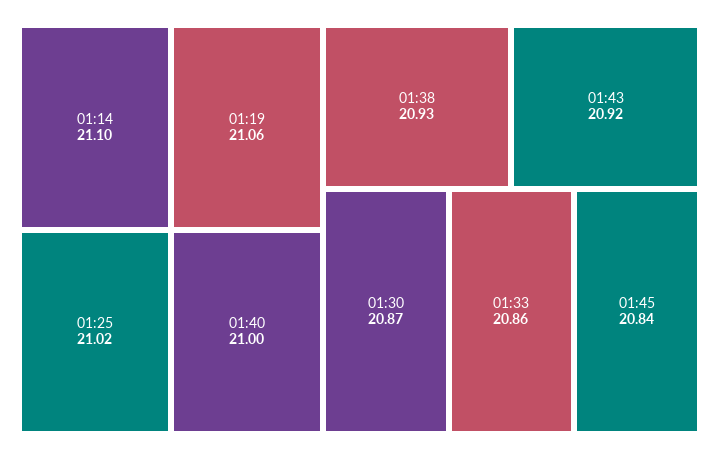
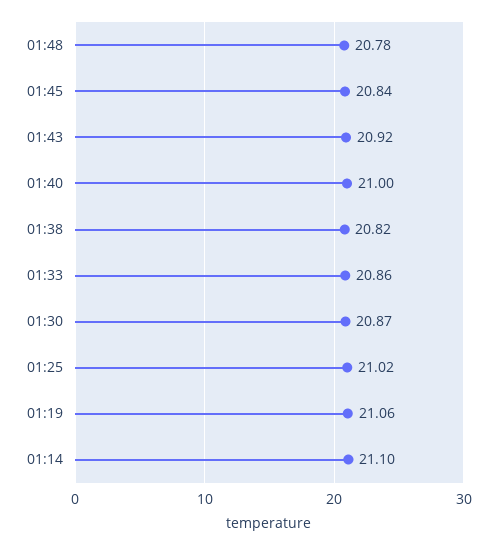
01:38: 20.93 -> 20.82
01:48: none -> 20.78

